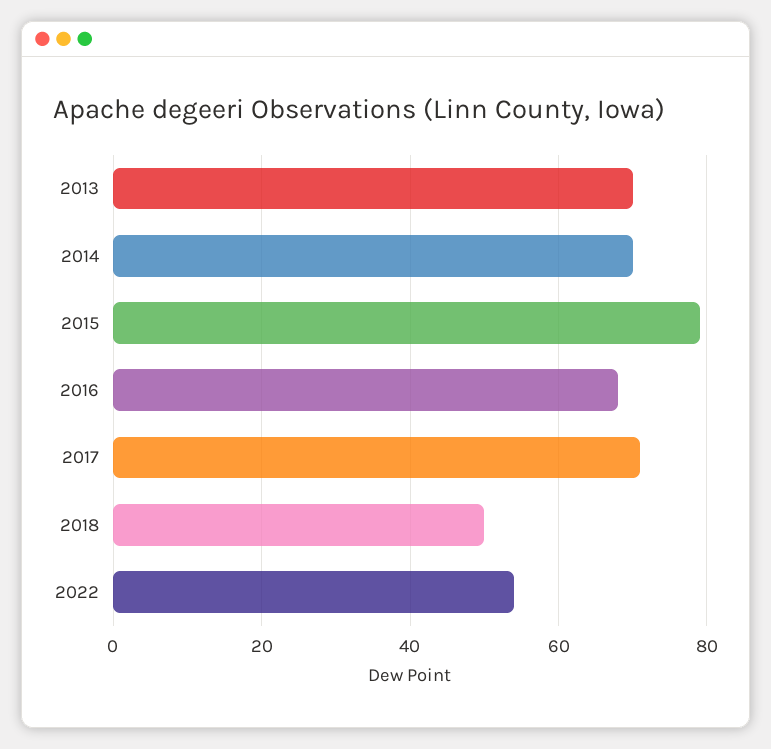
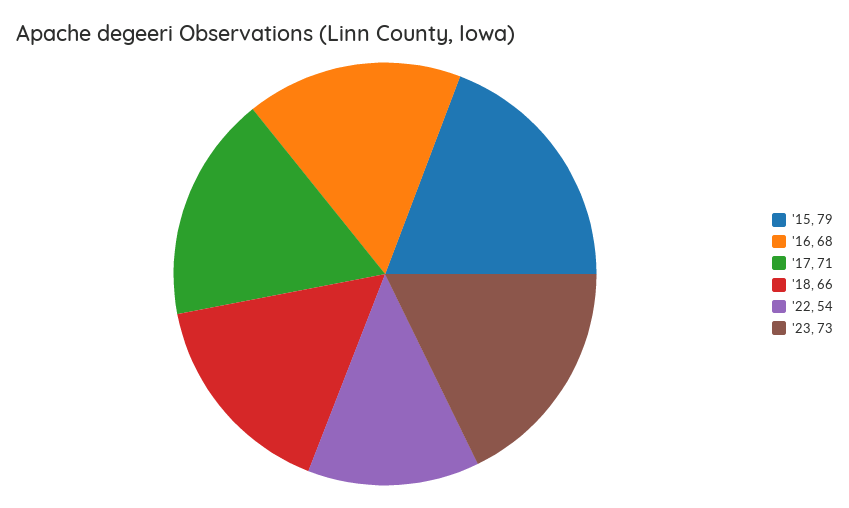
2013: 70 -> none
2014: 70 -> none
2018: 50 -> 66
'23: none -> 73

